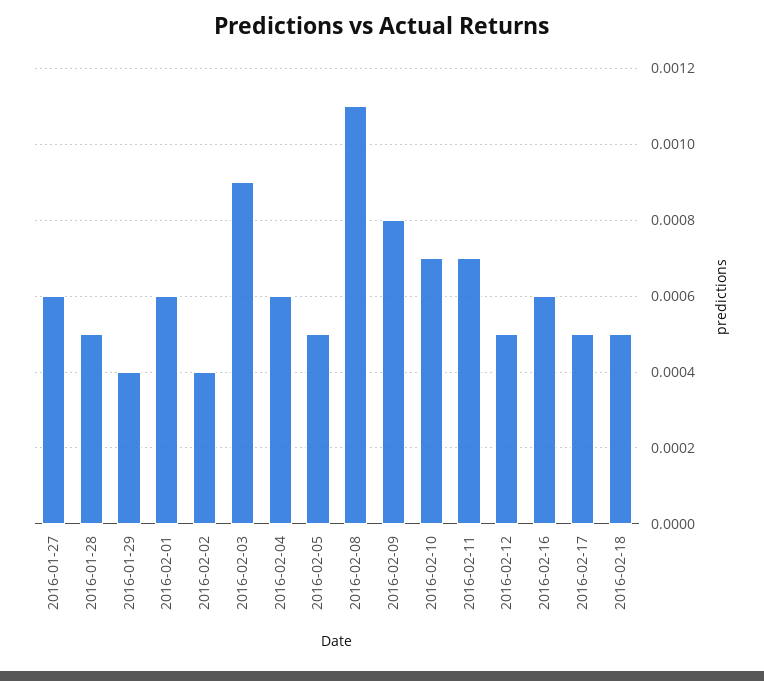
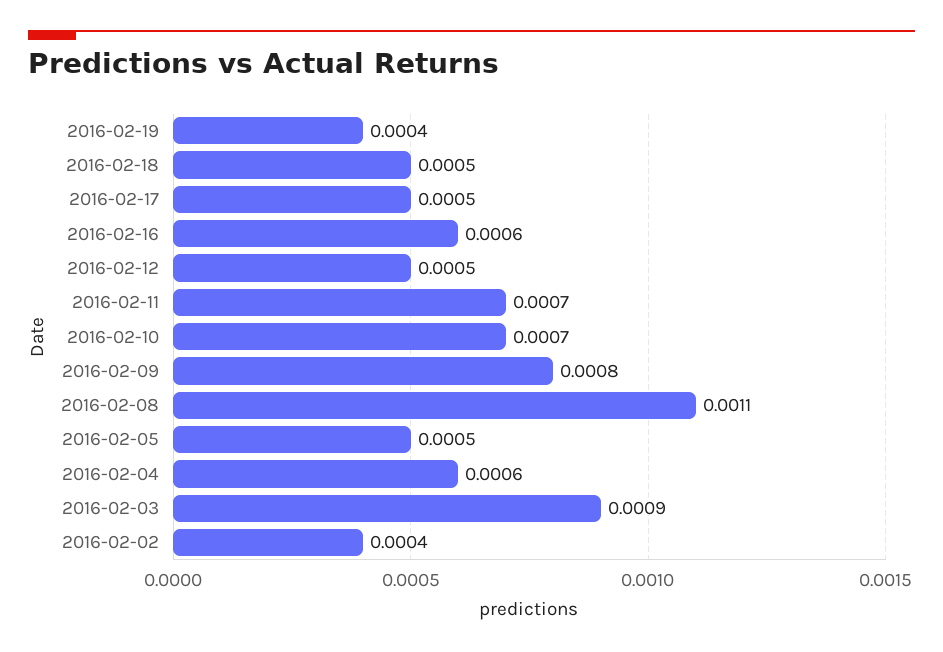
2016-01-27: 0.0006 -> none
2016-01-28: 0.0005 -> none
2016-01-29: 0.0004 -> none
2016-02-01: 0.0006 -> none
2016-02-19: none -> 0.0004

